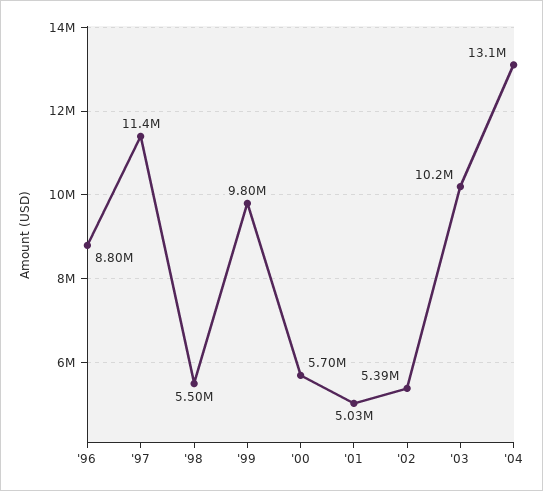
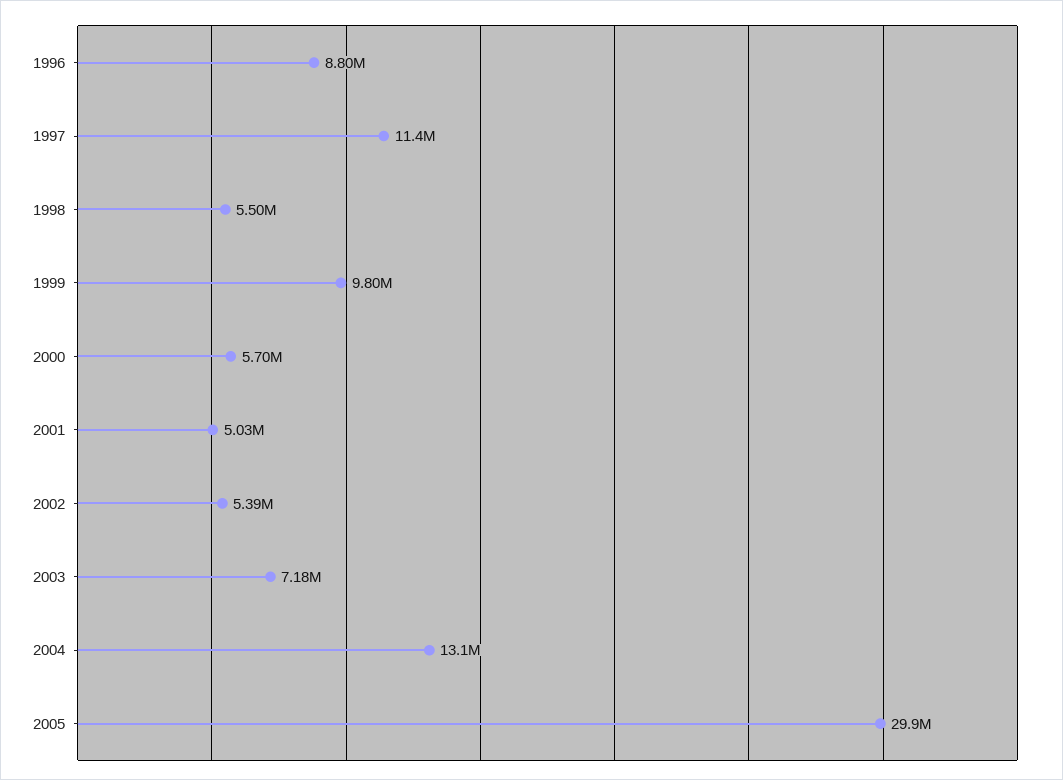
'03: 10200000 -> 7180000
2005: none -> 29900000

